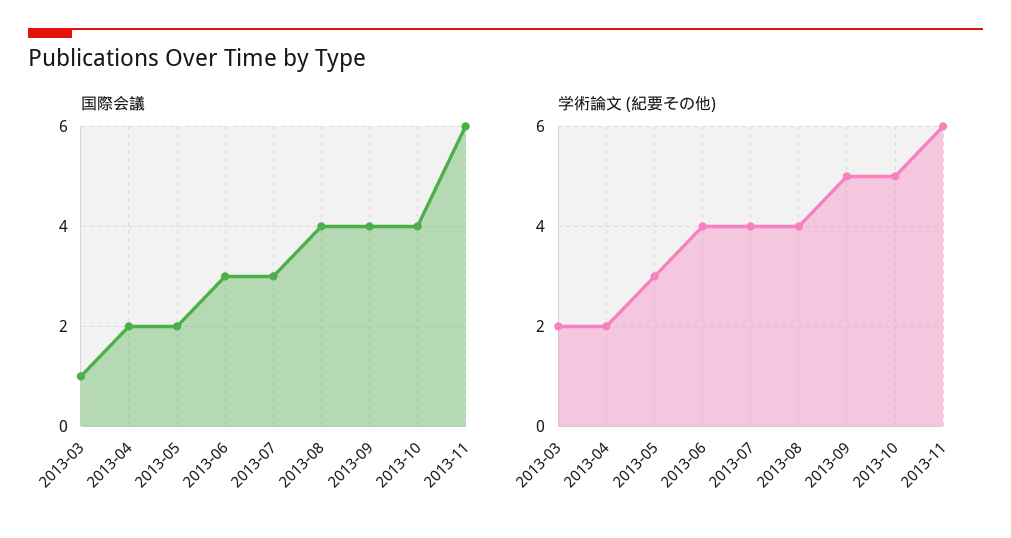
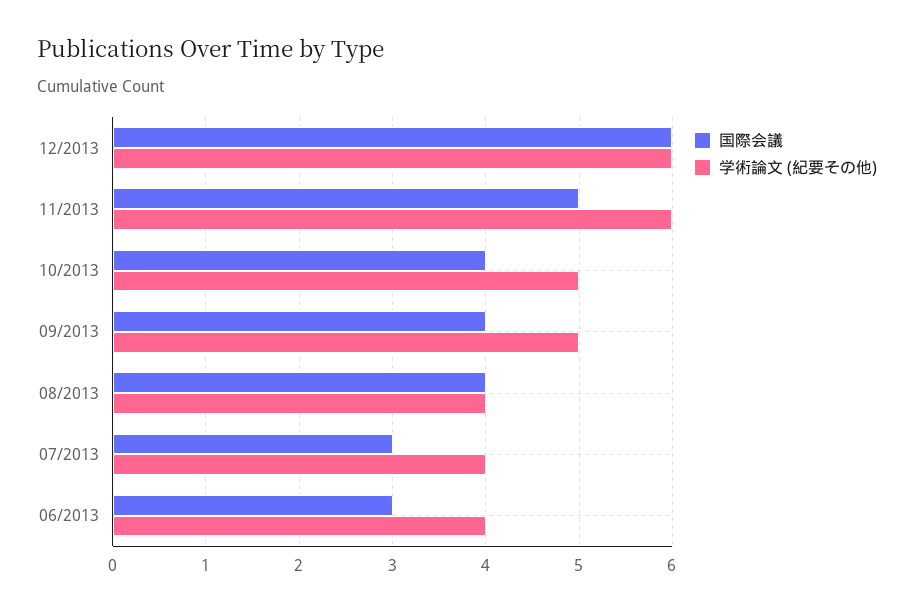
国際会議, 2013-03: 1 -> none
国際会議, 2013-04: 2 -> none
国際会議, 2013-05: 2 -> none
国際会議, 2013-11: 6 -> 5
学術論文 (紀要その他), 2013-03: 2 -> none
学術論文 (紀要その他), 2013-04: 2 -> none
学術論文 (紀要その他), 2013-05: 3 -> none
国際会議, 12/2013: none -> 6
学術論文 (紀要その他), 12/2013: none -> 6

